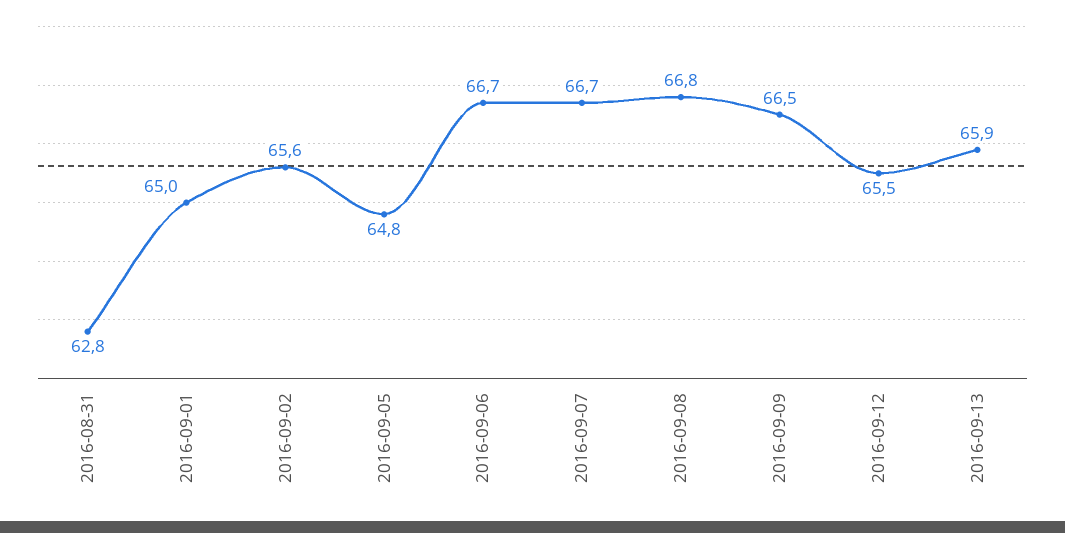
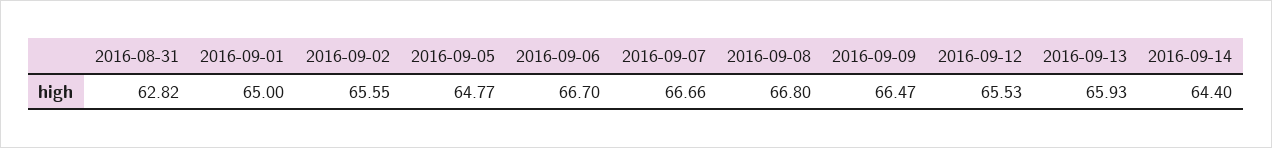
2016-09-14: none -> 64.4

